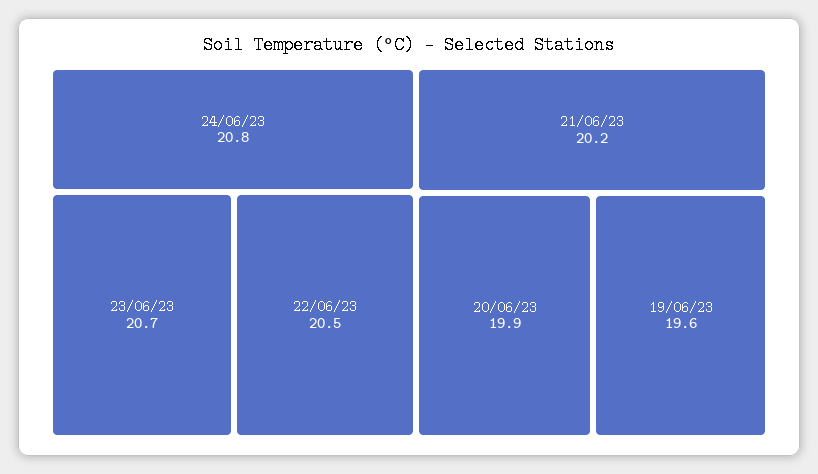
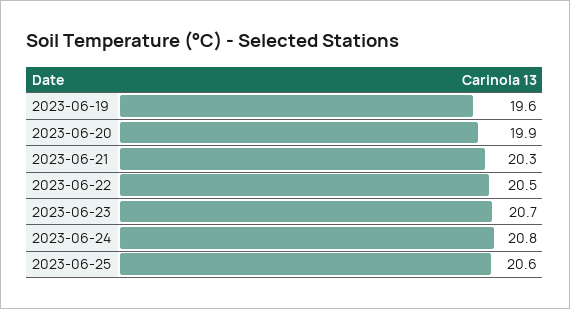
21/06/23: 20.2 -> 20.3
2023-06-25: none -> 20.6

